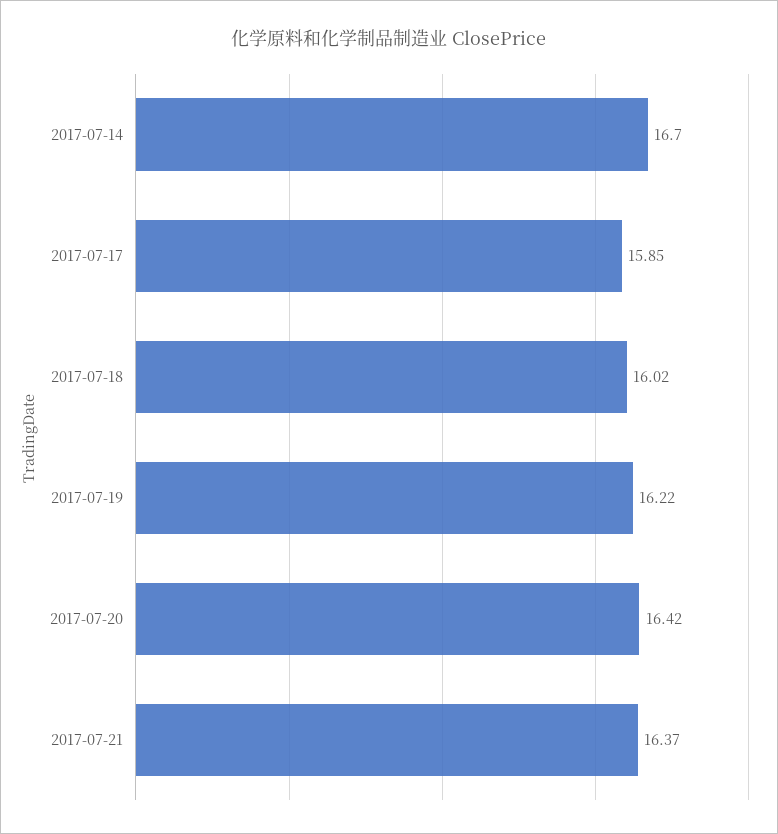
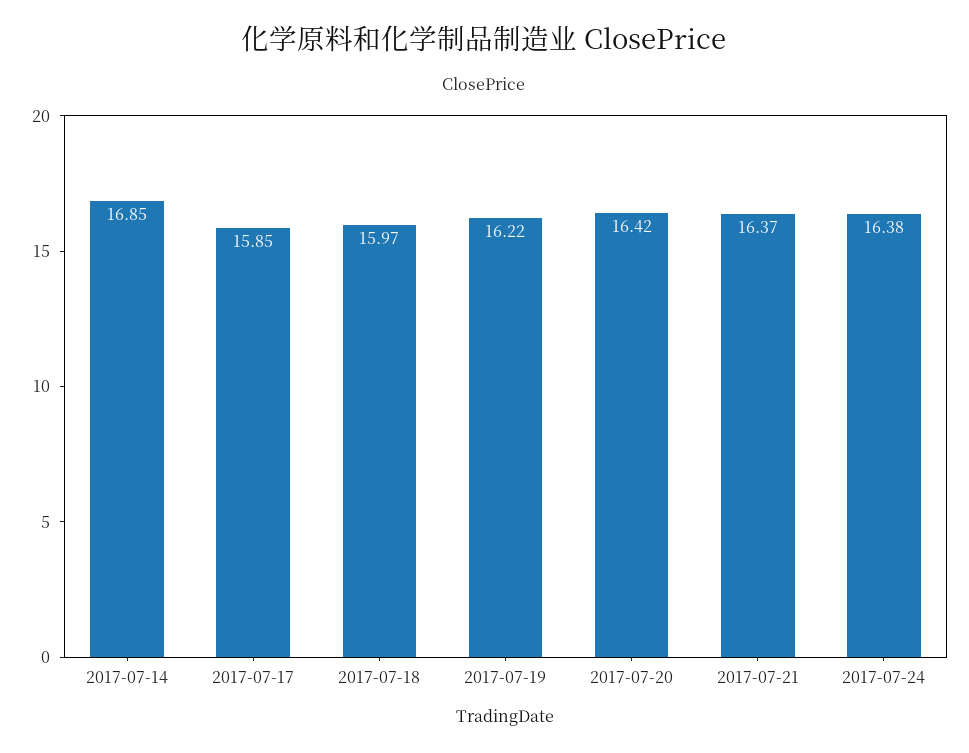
2017-07-14: 16.7 -> 16.85
2017-07-18: 16.02 -> 15.97
2017-07-24: none -> 16.38

